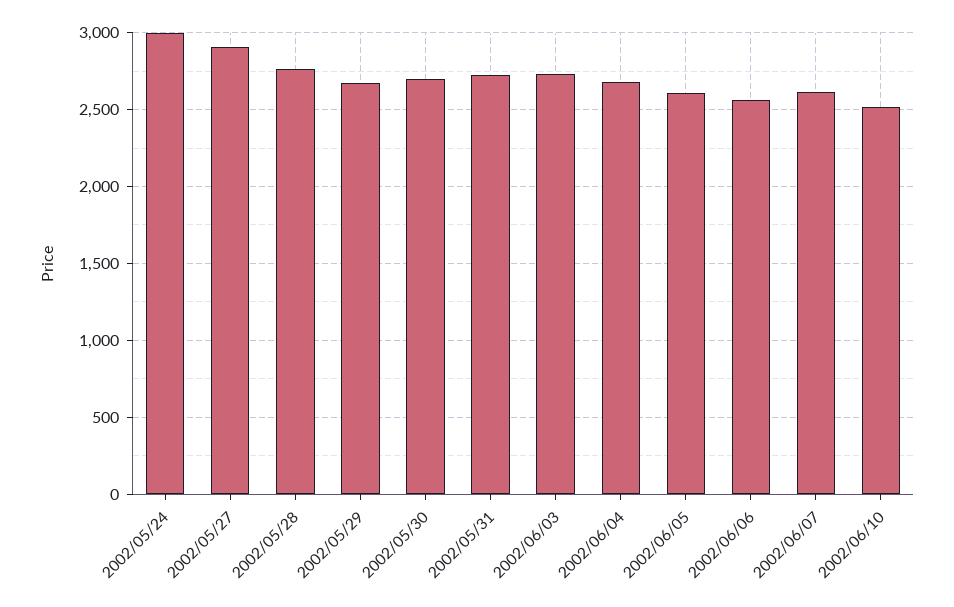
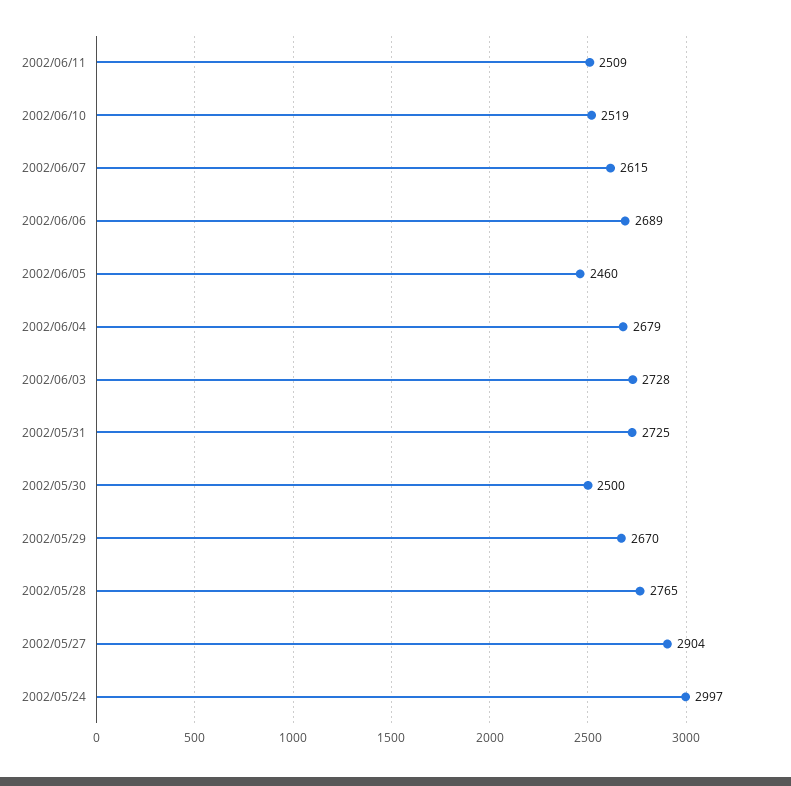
2002/05/30: 2700 -> 2500
2002/06/05: 2600 -> 2460
2002/06/06: 2550 -> 2689
2002/06/11: none -> 2509

